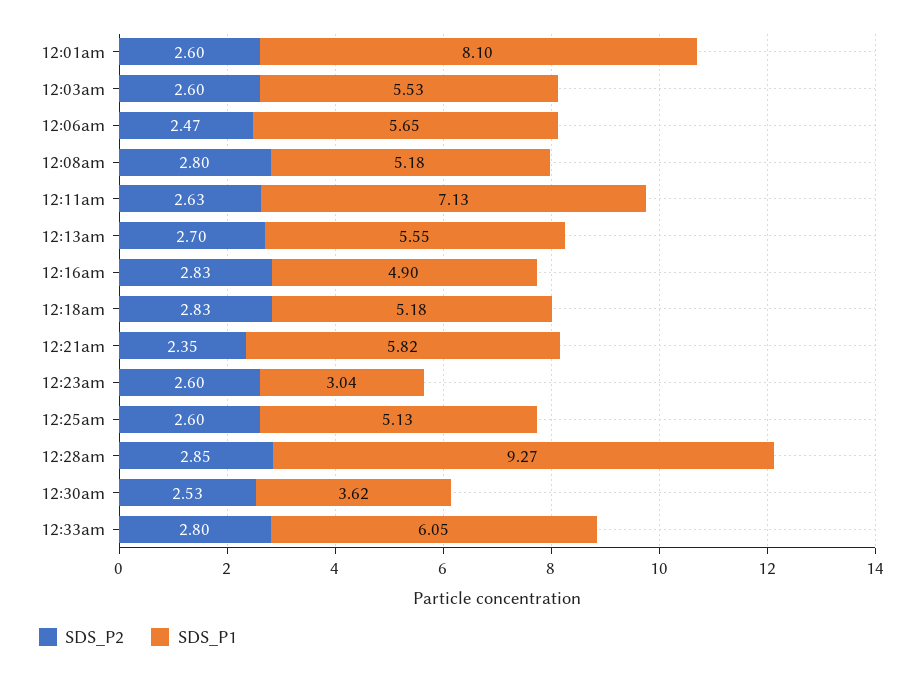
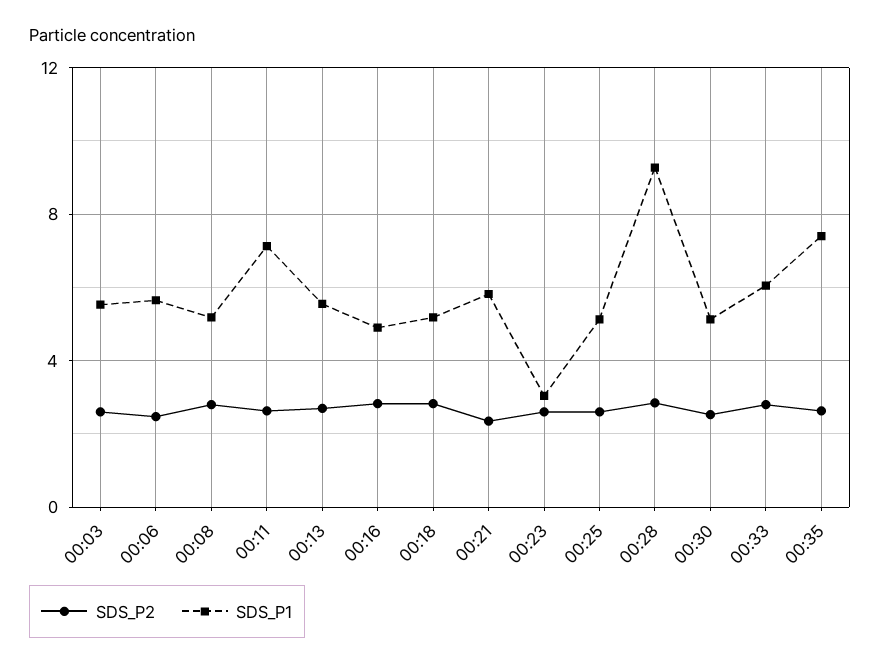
SDS_P2, 12:01am: 2.6 -> none
SDS_P1, 12:01am: 8.1 -> none
SDS_P1, 12:30am: 3.62 -> 5
SDS_P2, 00:35: none -> 2.5
SDS_P1, 00:35: none -> 7.5

